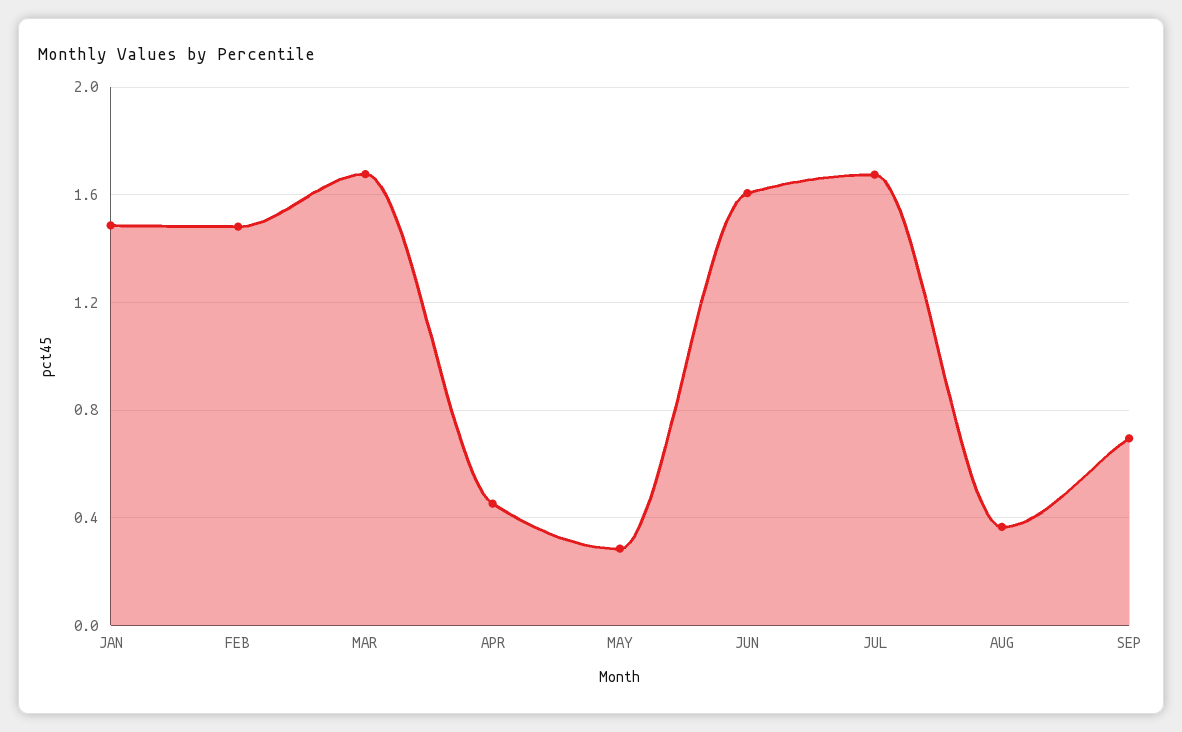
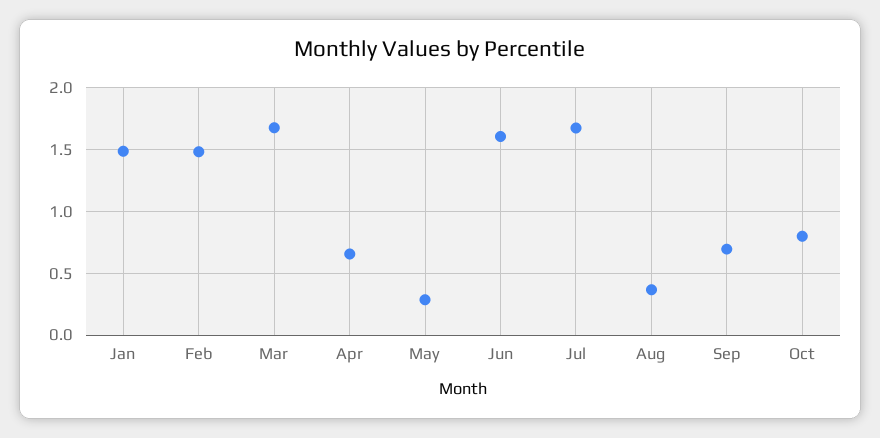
APR: 0.45 -> 0.65
Oct: none -> 0.8

